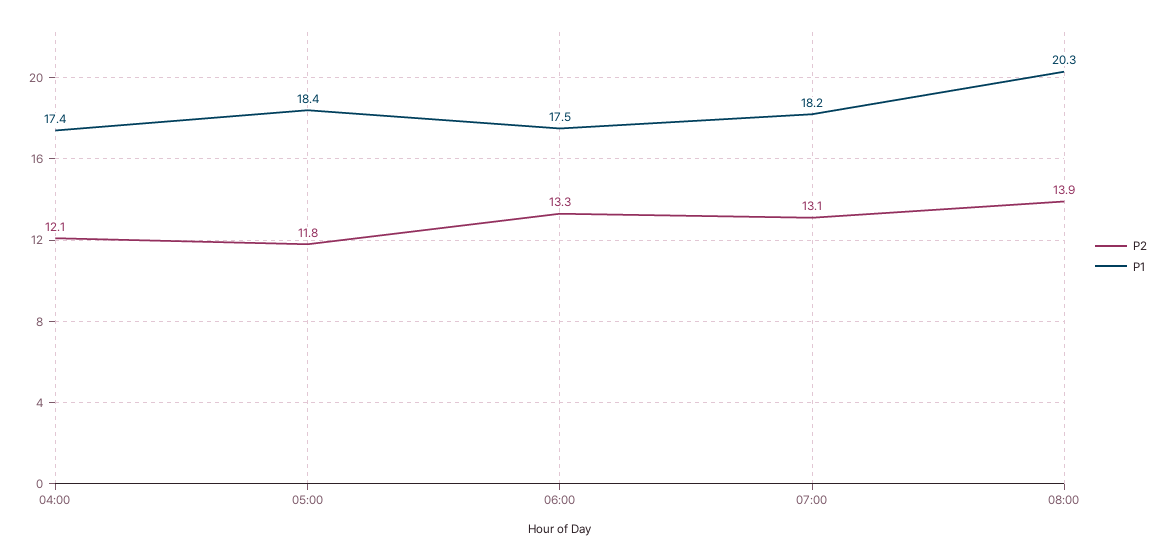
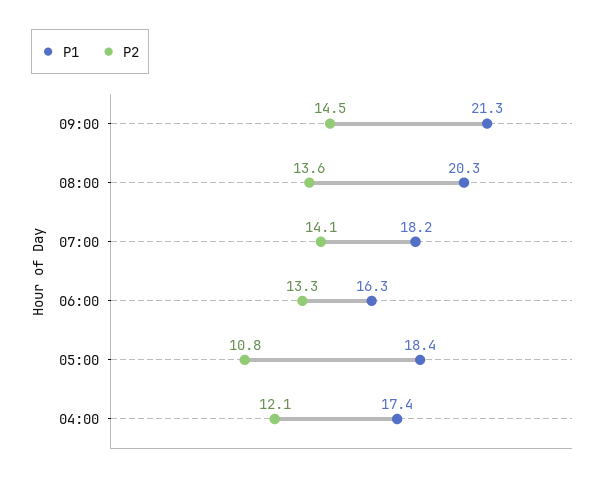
P2, 05:00: 11.8 -> 10.8
P1, 06:00: 17.5 -> 16.3
P2, 07:00: 13.1 -> 14.1
P2, 08:00: 13.9 -> 13.6
P1, 09:00: none -> 21.3
P2, 09:00: none -> 14.5

